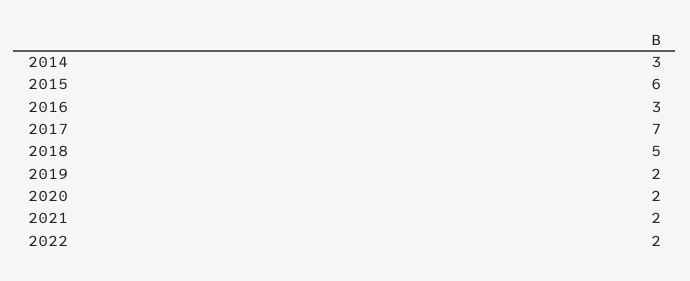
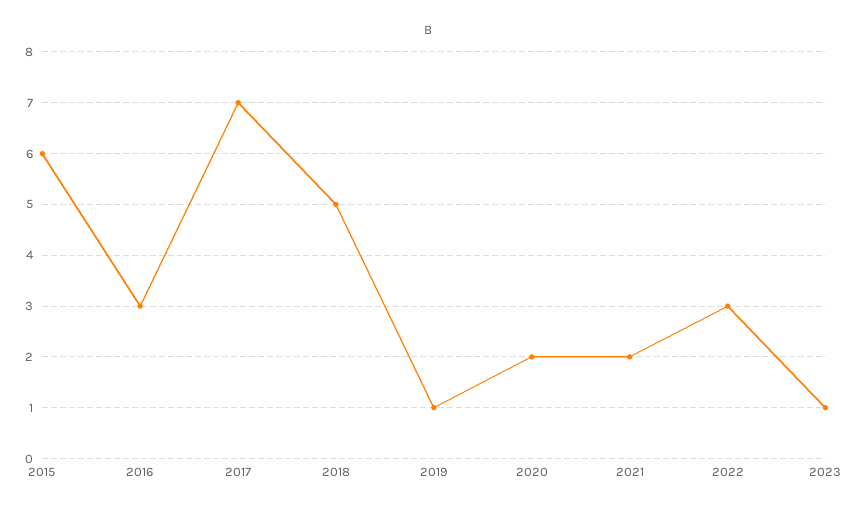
2014: 3 -> none
2019: 2 -> 1
2022: 2 -> 3
2023: none -> 1

